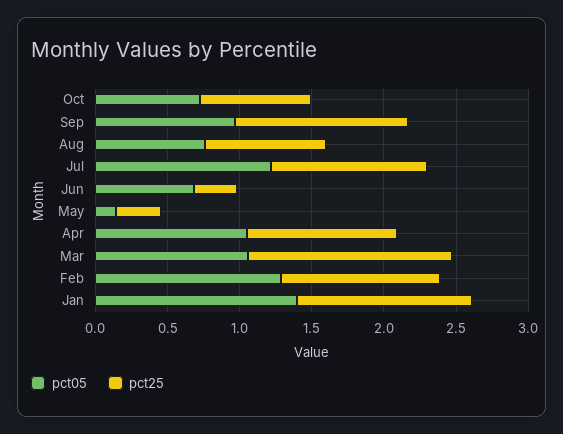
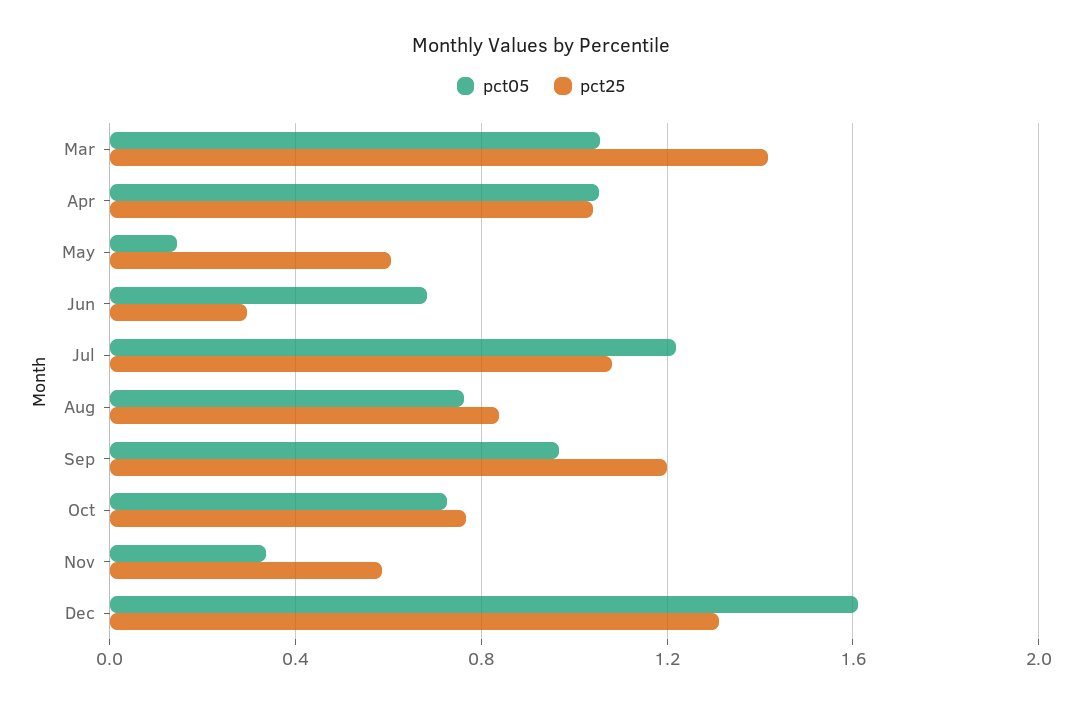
pct25, May: 0.3 -> 0.6
pct05, Feb: 1.3 -> none
pct25, Feb: 1.1 -> none
pct05, Jan: 1.4 -> none
pct25, Jan: 1.2 -> none
pct05, Nov: none -> 0.35
pct25, Nov: none -> 0.6
pct05, Dec: none -> 1.6
pct25, Dec: none -> 1.3

